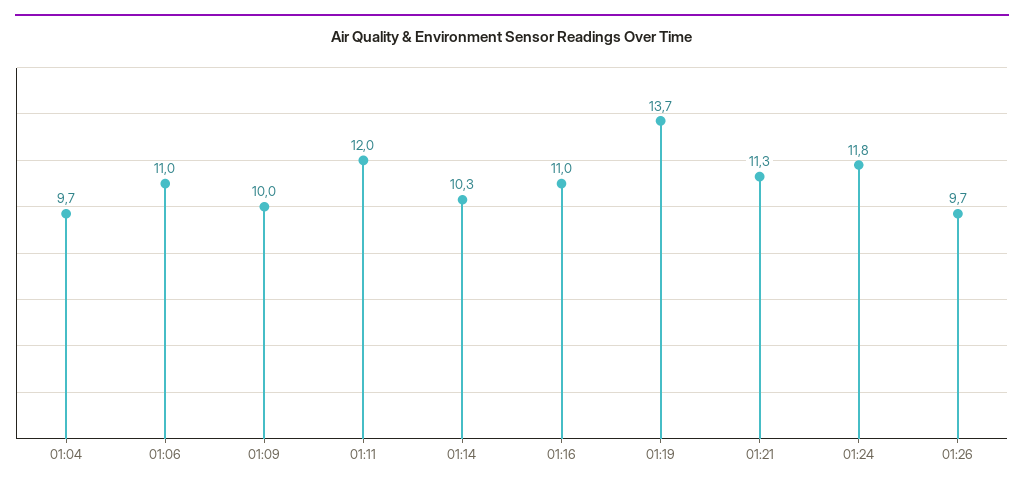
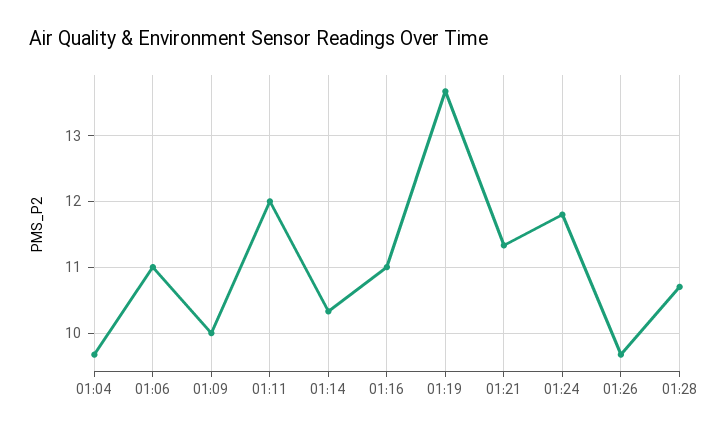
01:28: none -> 10.7

